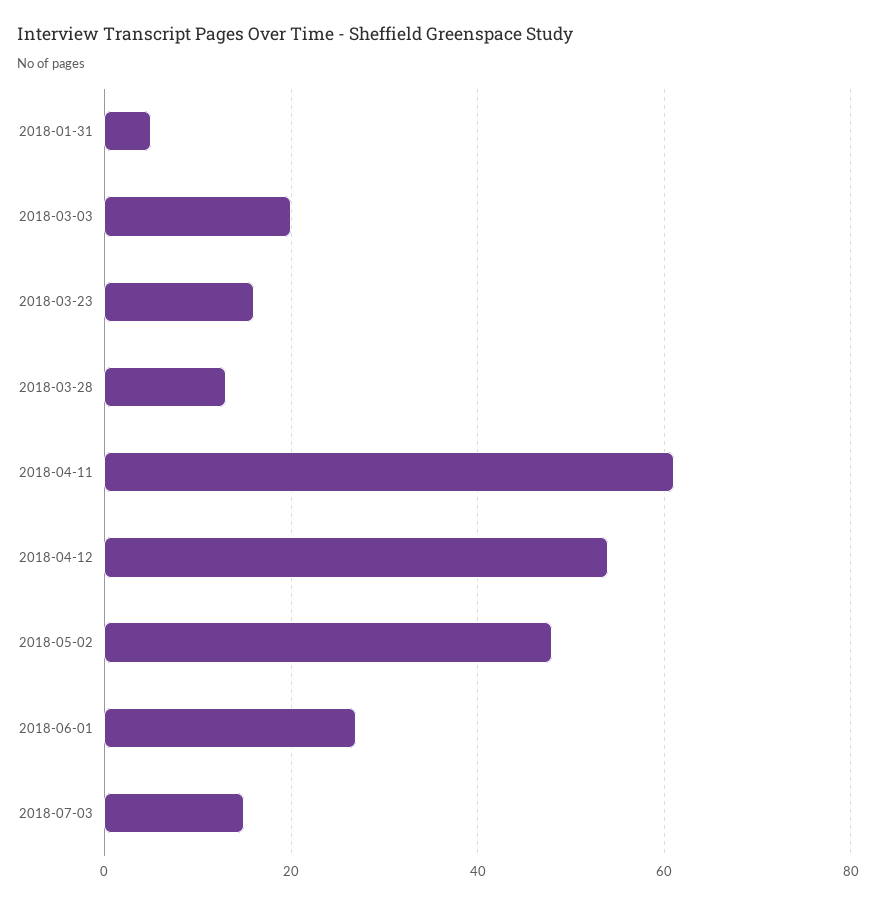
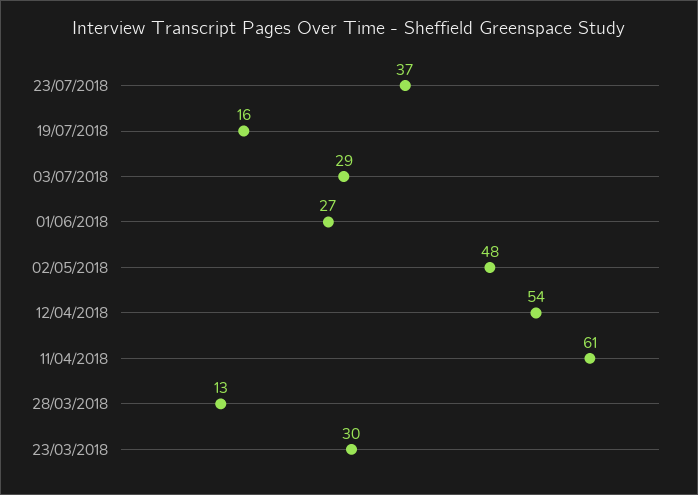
2018-01-31: 5 -> none
2018-03-03: 20 -> none
2018-03-23: 15 -> 30
2018-07-03: 15 -> 29
23/07/2018: none -> 37
19/07/2018: none -> 16

